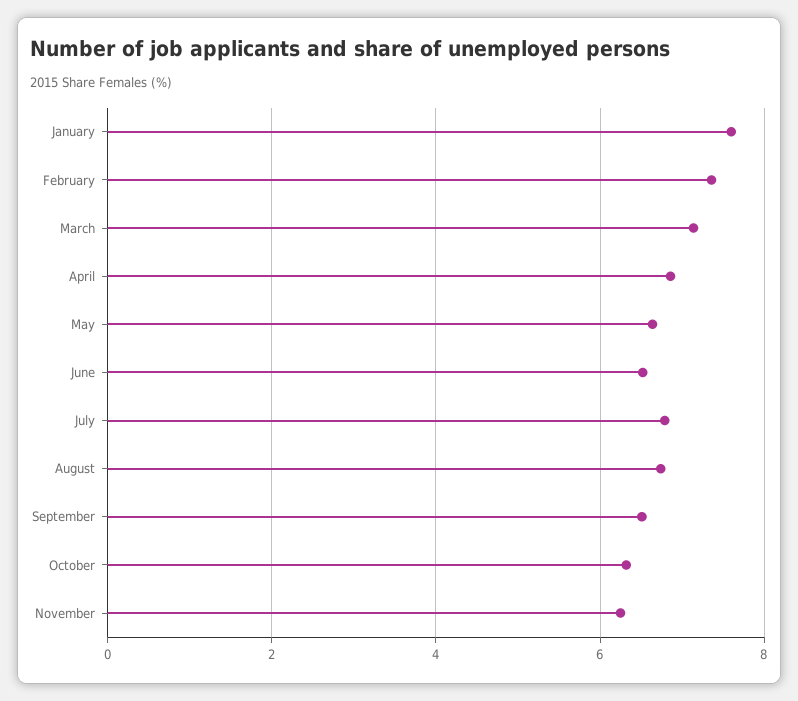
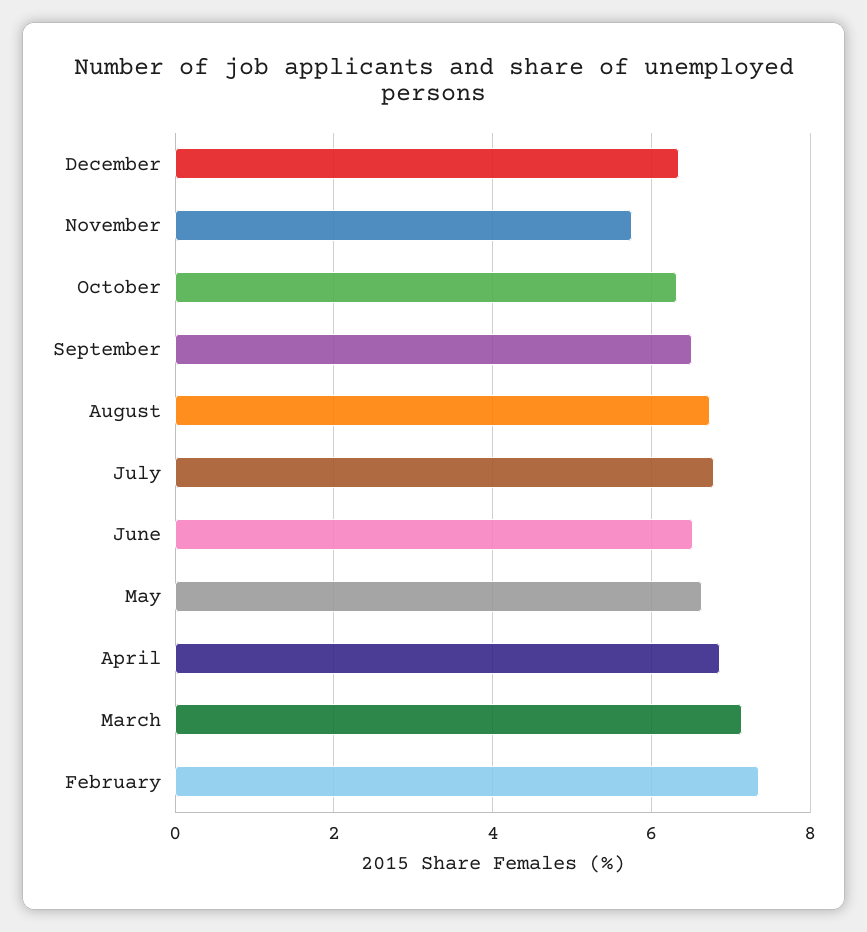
January: 7.6 -> none
November: 6.2 -> 5.8
December: none -> 6.4

